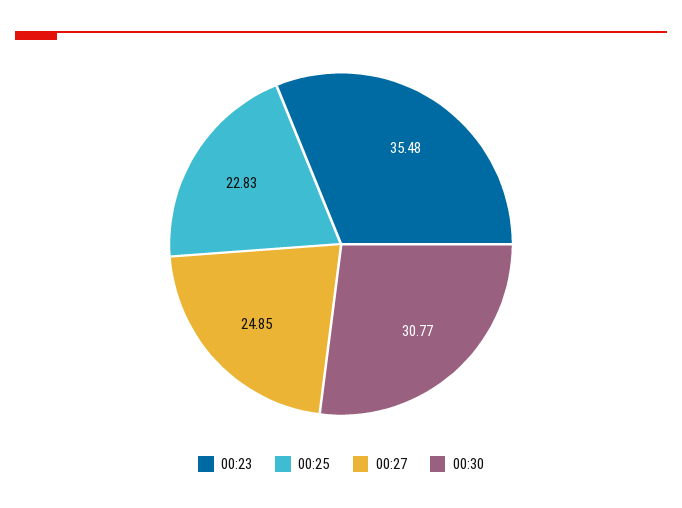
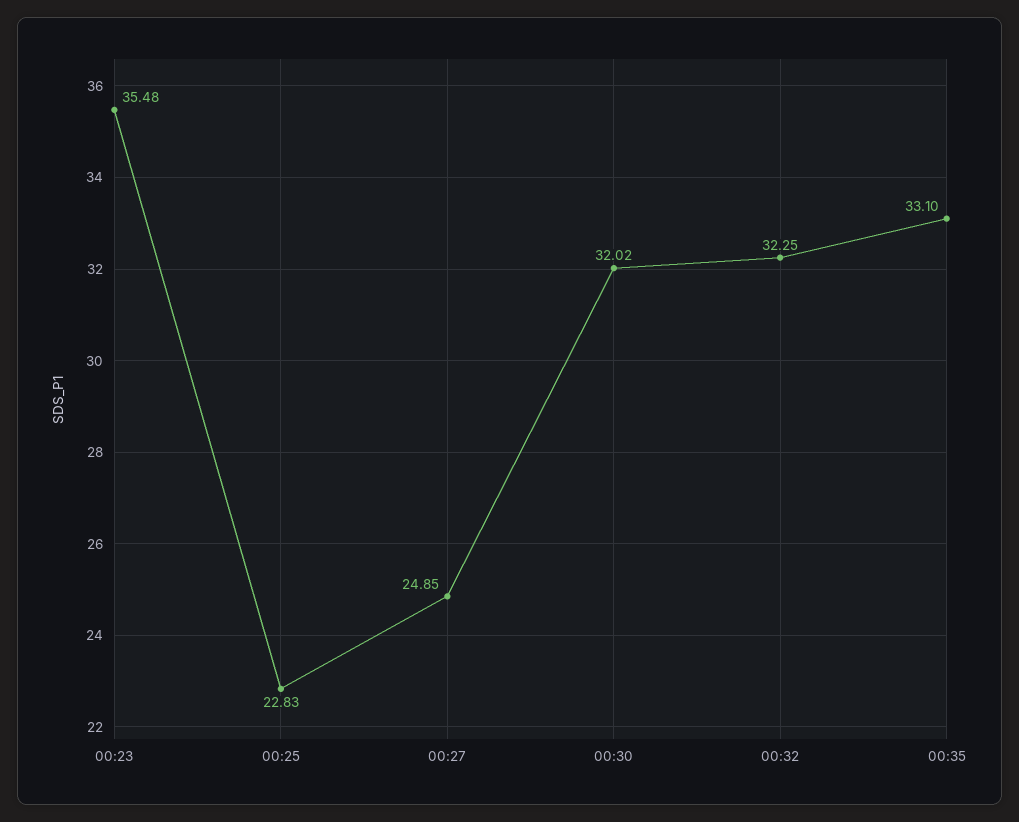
00:30: 30.77 -> 32.02
00:32: none -> 32.25
00:35: none -> 33.1

